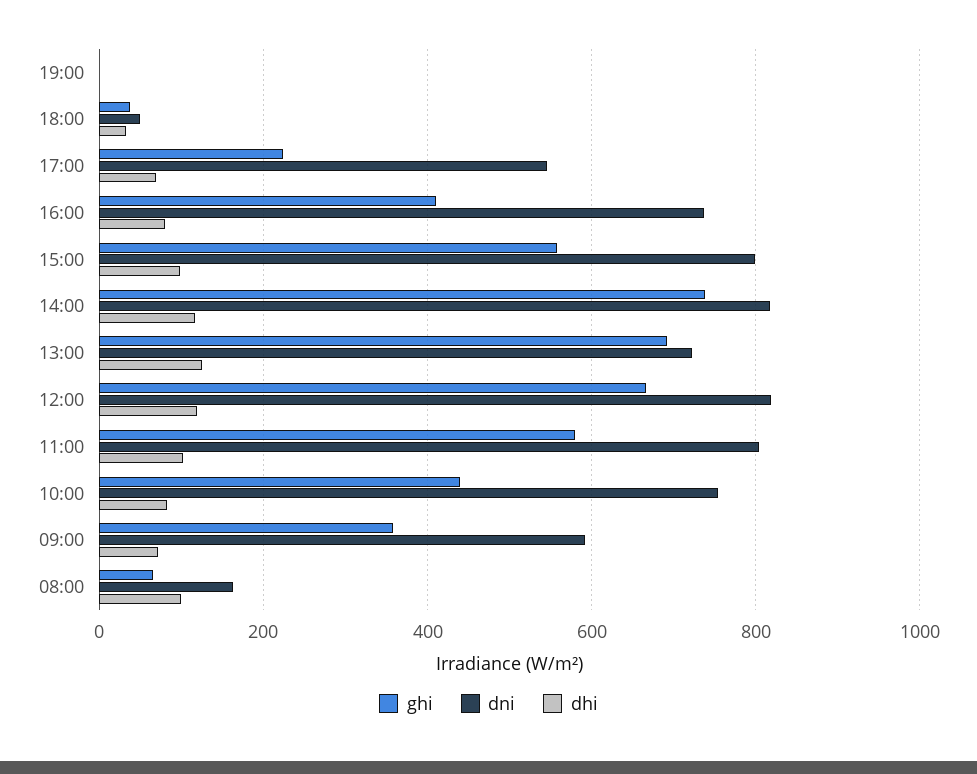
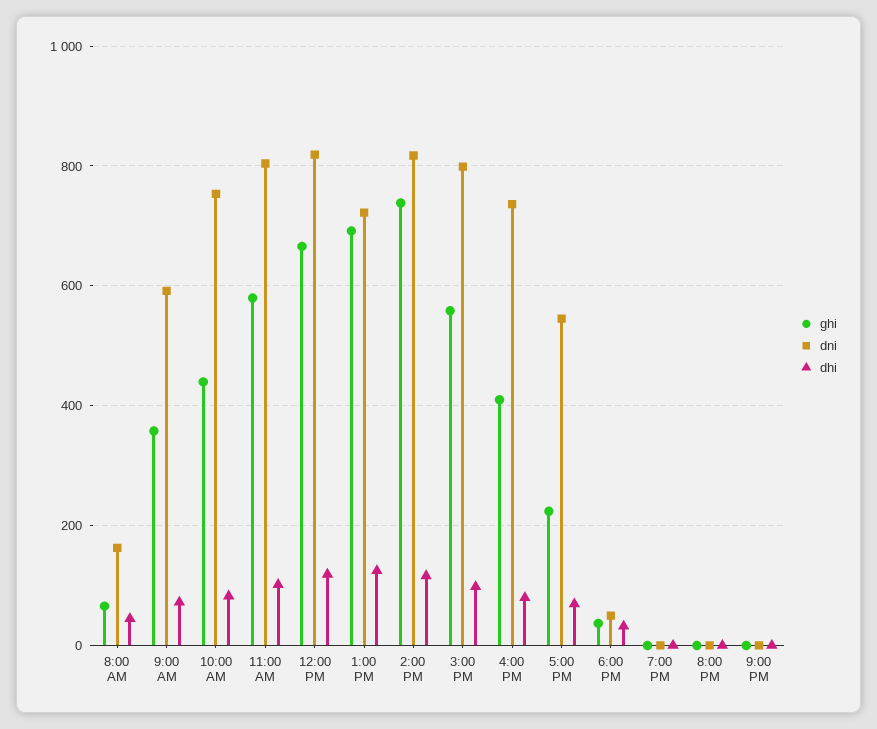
dhi, 08:00: 100 -> 40
ghi, 8:00 PM: none -> 0
dni, 8:00 PM: none -> 0
dhi, 8:00 PM: none -> 0
ghi, 9:00 PM: none -> 0
dni, 9:00 PM: none -> 0
dhi, 9:00 PM: none -> 0

